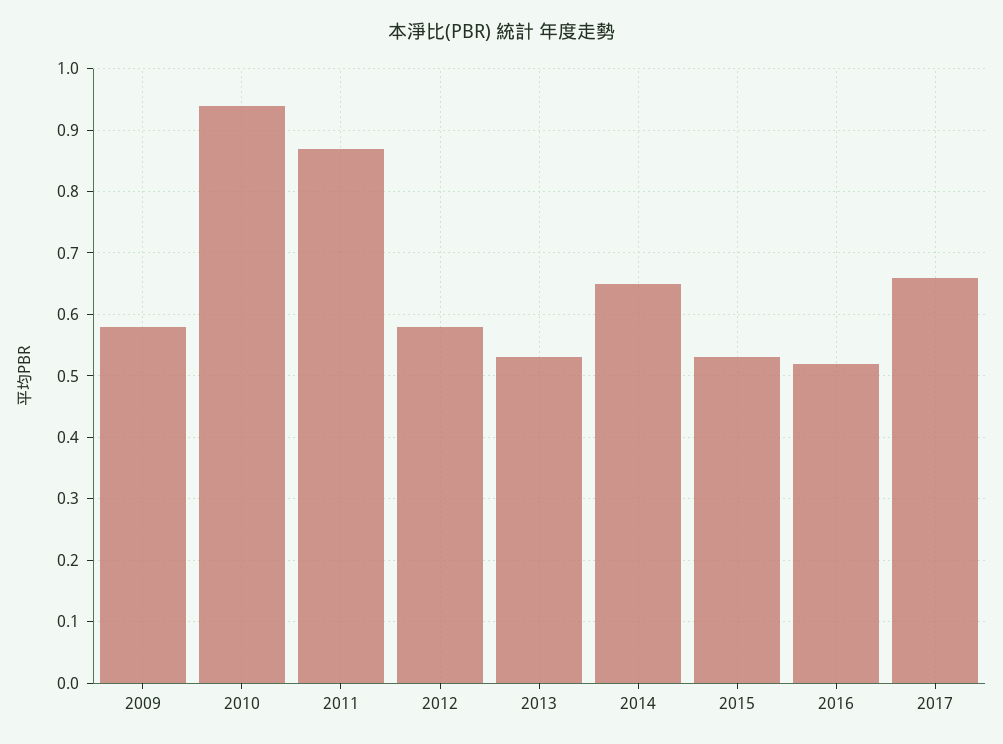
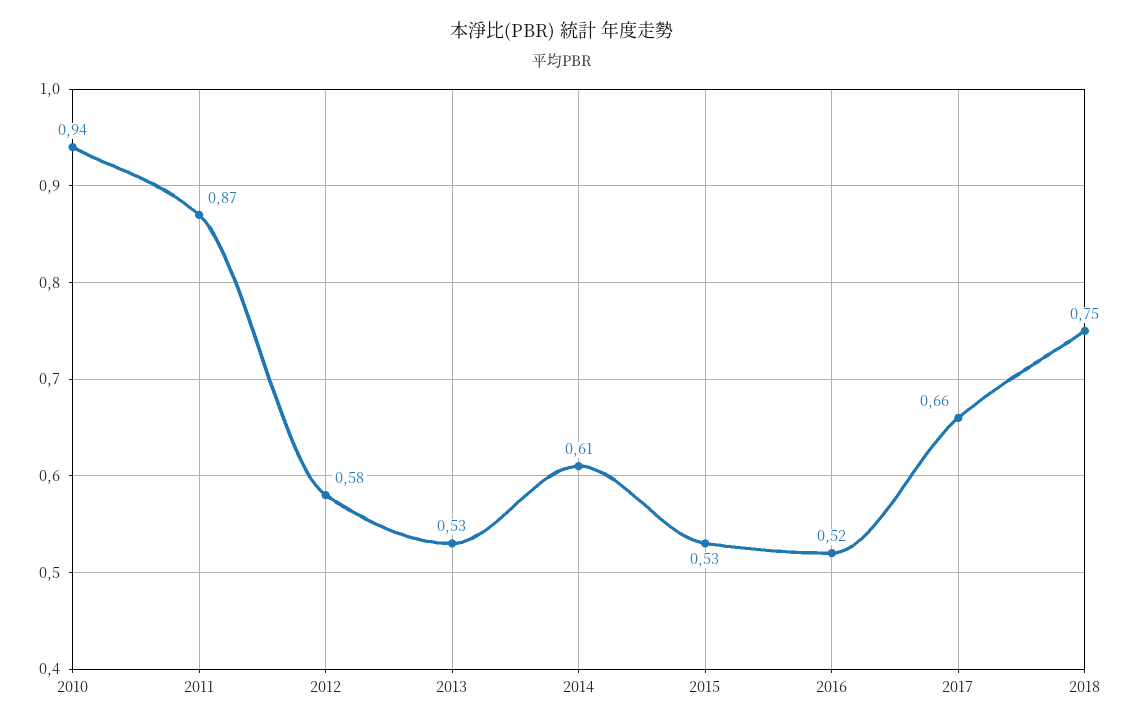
2009: 0.58 -> none
2014: 0.65 -> 0.61
2018: none -> 0.75

